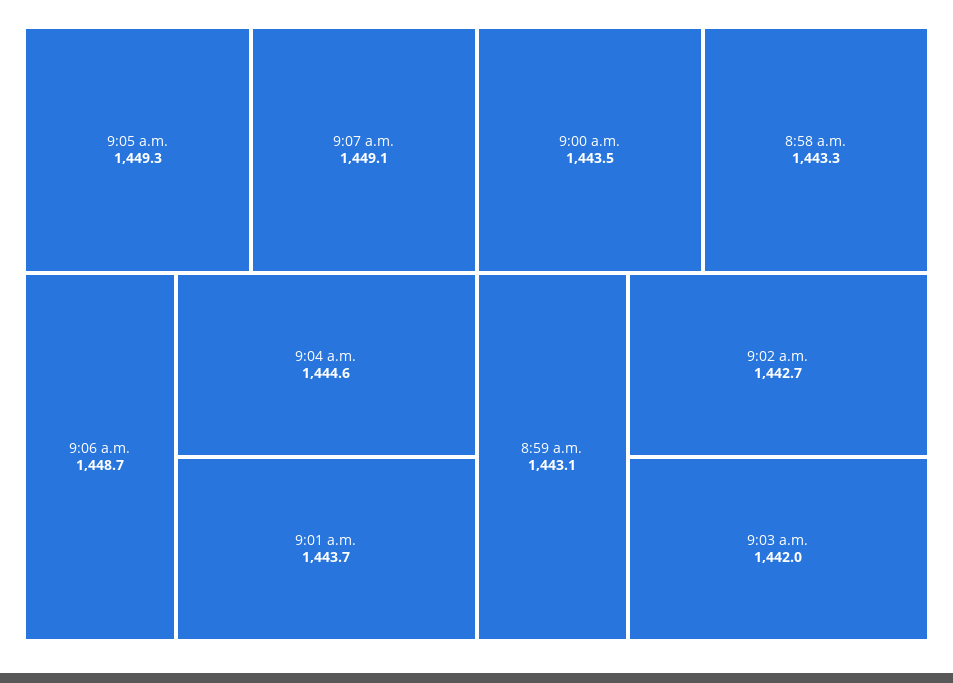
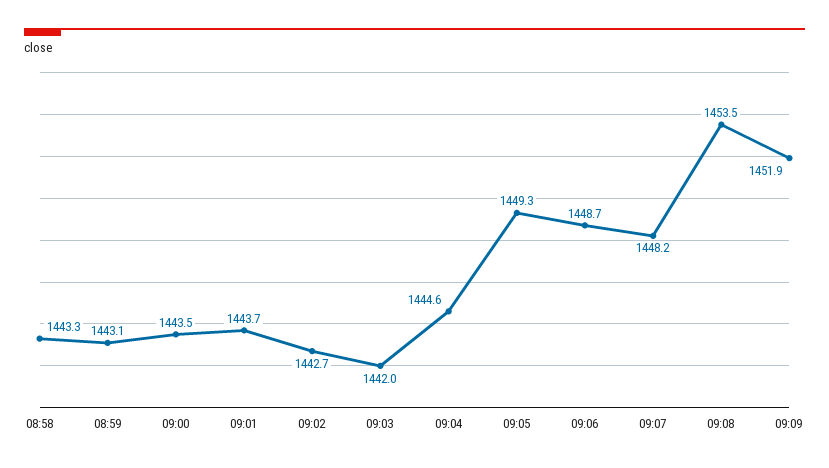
9:07 a.m.: 1449.1 -> 1448.2
09:08: none -> 1453.5
09:09: none -> 1451.9

